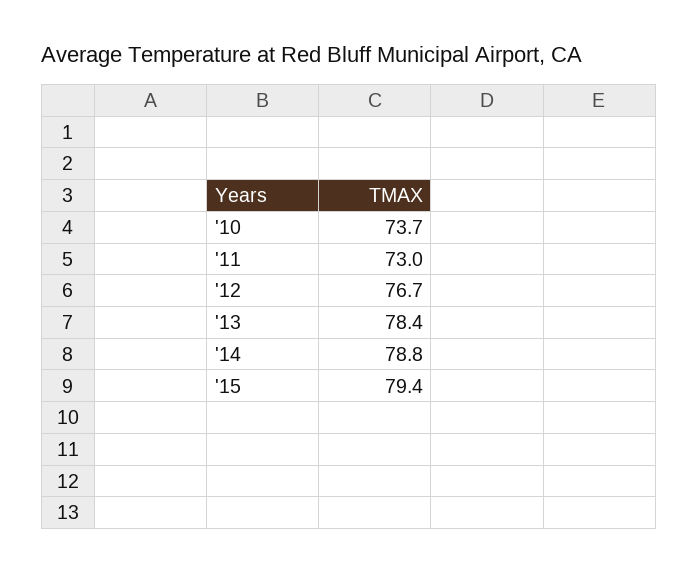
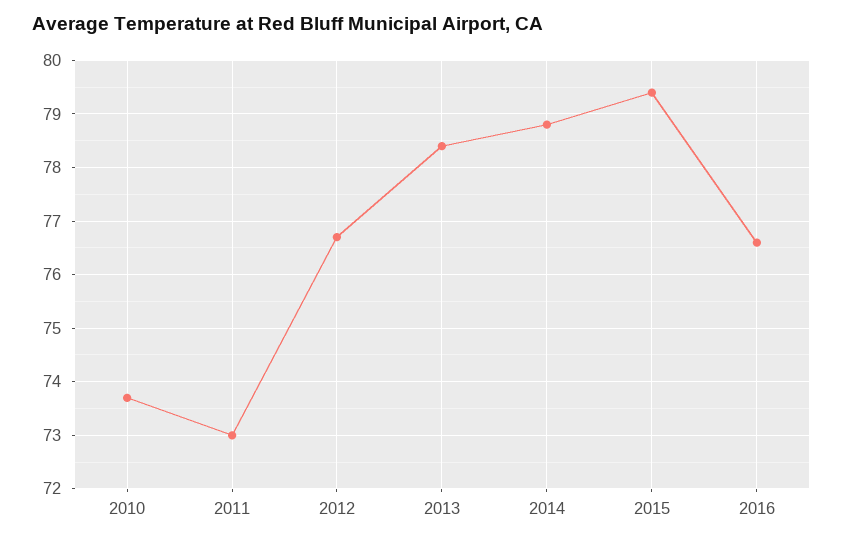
2016: none -> 76.5

